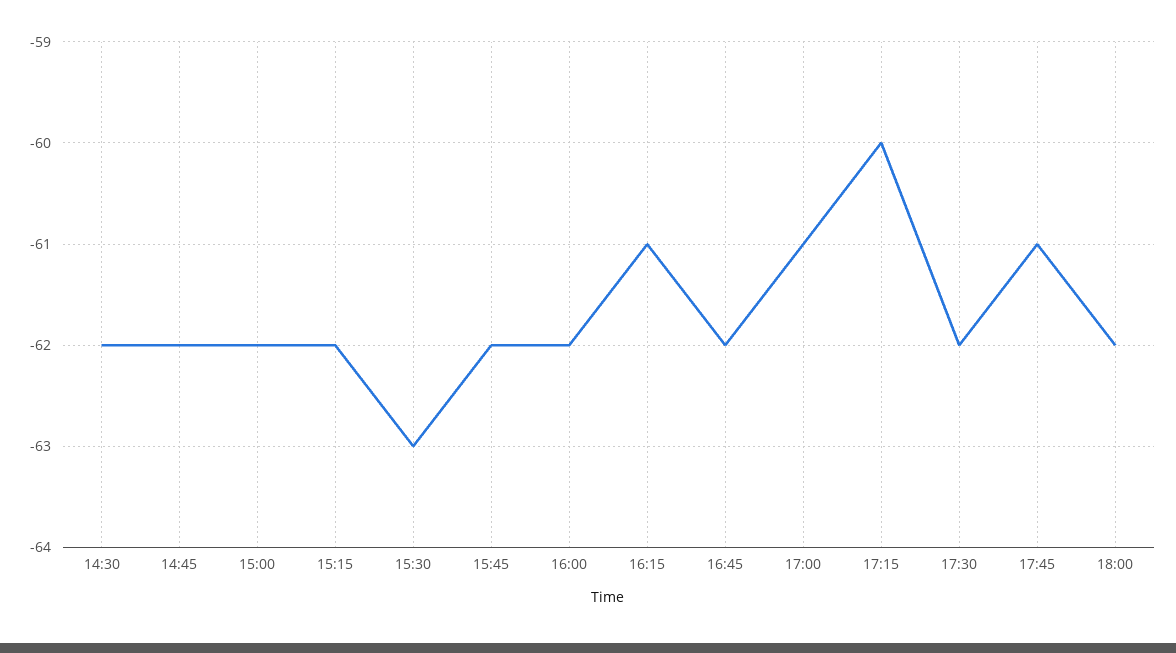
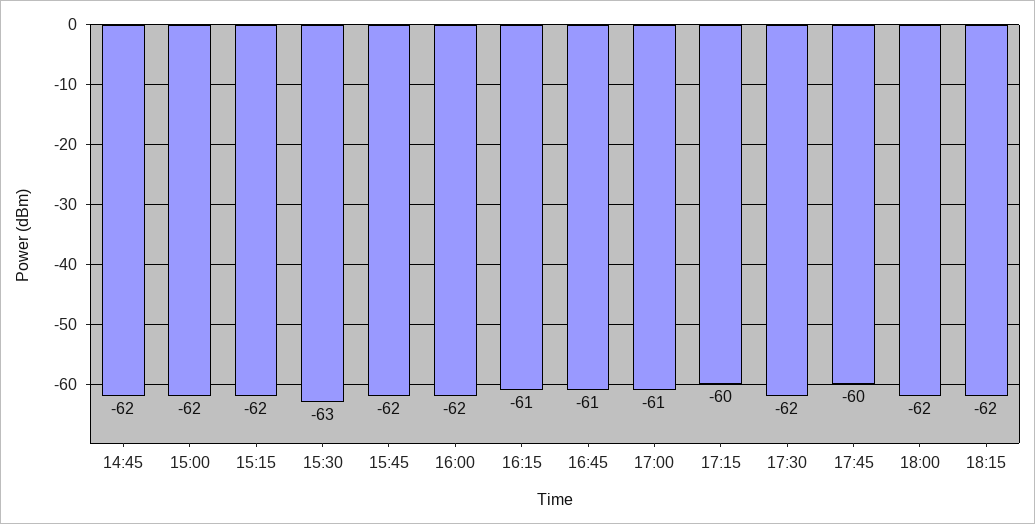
14:30: -62 -> none
16:45: -62 -> -61
17:45: -61 -> -60
18:15: none -> -62

